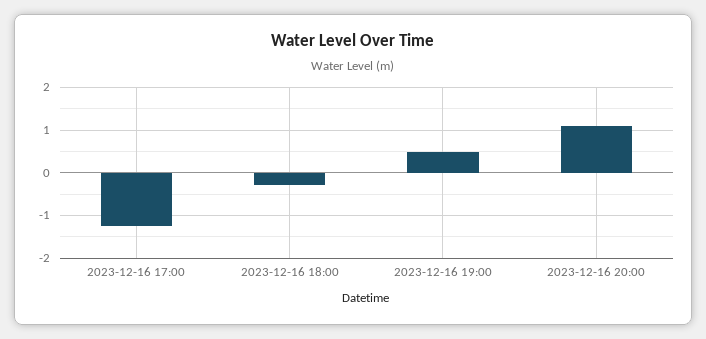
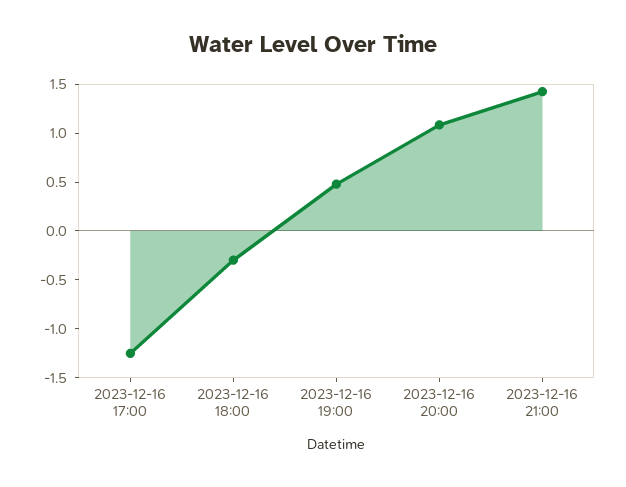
2023-12-16 21:00: none -> 1.4

